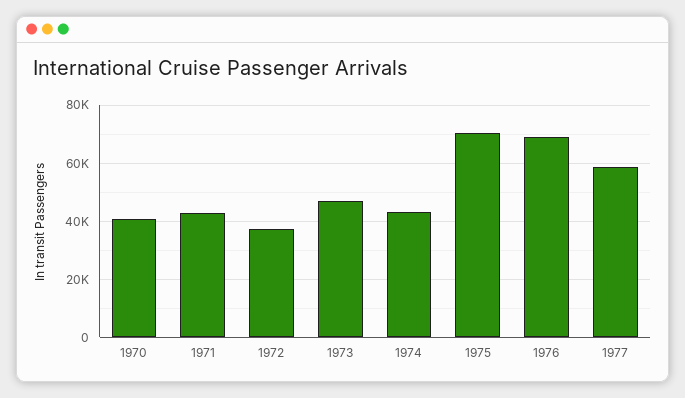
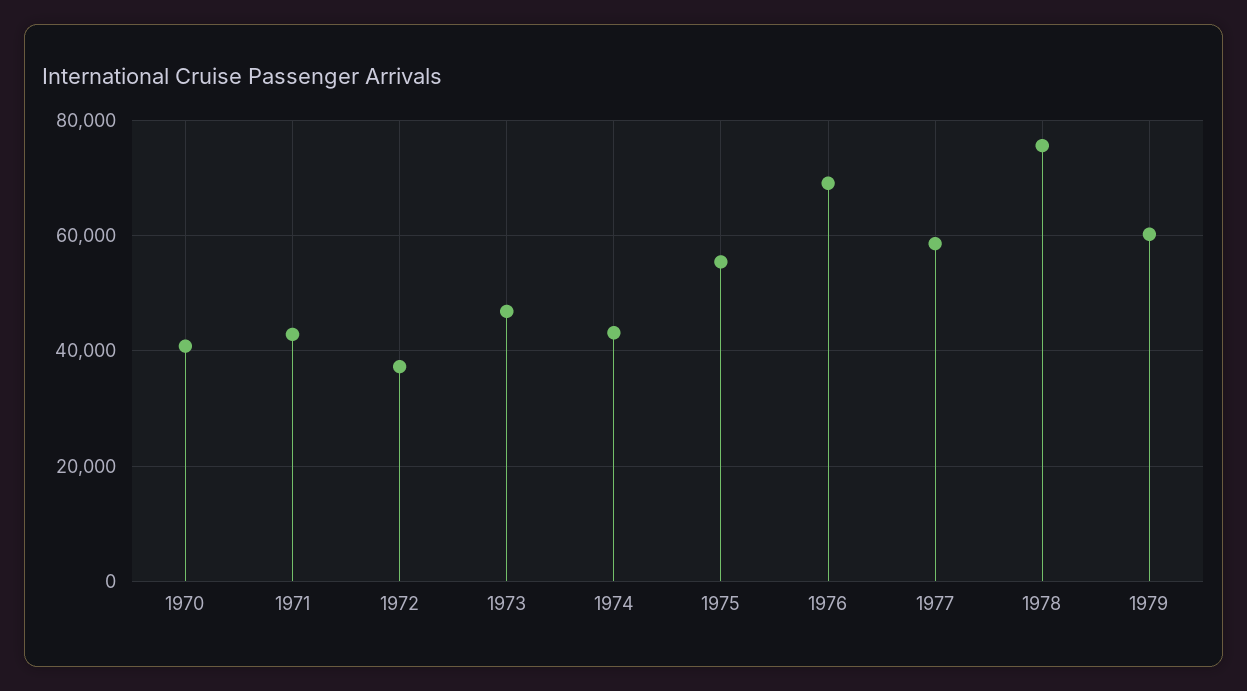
1975: 70000 -> 56000
1978: none -> 76000
1979: none -> 60000

